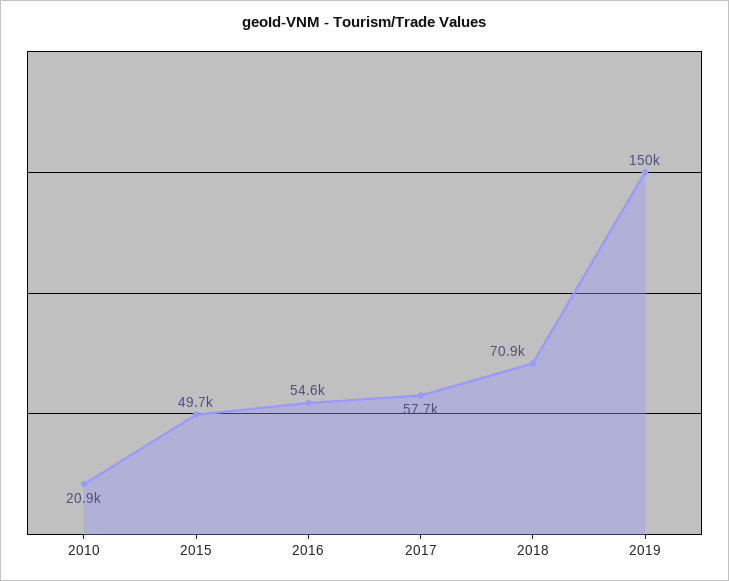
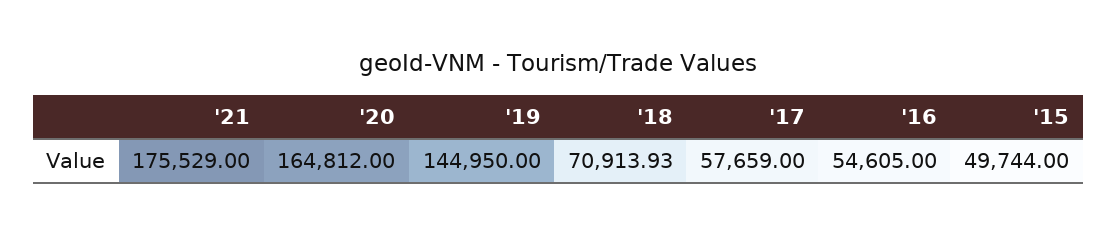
2010: 20900 -> none
2019: 150000 -> 144950
'21: none -> 175529
'20: none -> 164812

